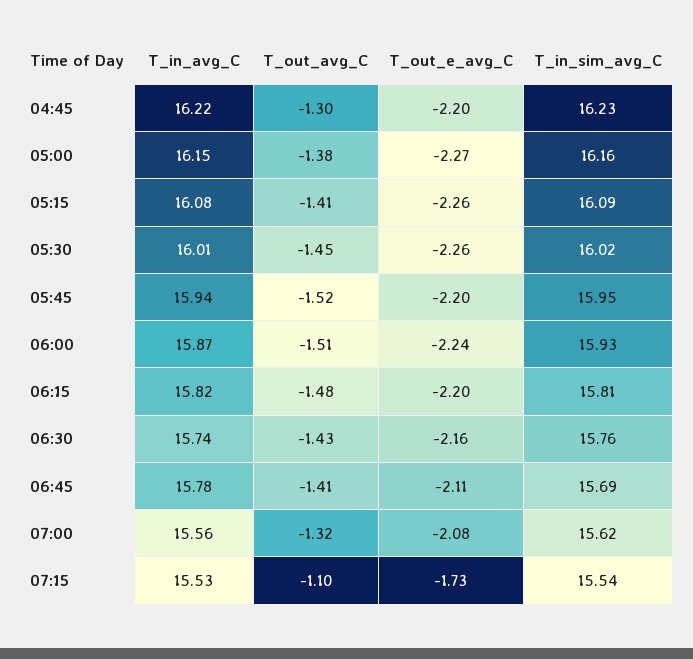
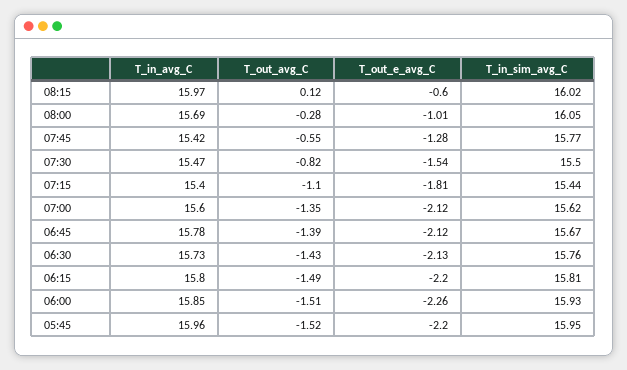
T_in_avg_C, 04:45: 16.22 -> none
T_out_avg_C, 04:45: -1.3 -> none
T_out_e_avg_C, 04:45: -2.2 -> none
T_in_sim_avg_C, 04:45: 16.23 -> none
T_in_avg_C, 05:00: 16.15 -> none
T_out_avg_C, 05:00: -1.38 -> none
T_out_e_avg_C, 05:00: -2.27 -> none
T_in_sim_avg_C, 05:00: 16.16 -> none
T_in_avg_C, 05:15: 16.08 -> none
T_out_avg_C, 05:15: -1.41 -> none
T_out_e_avg_C, 05:15: -2.26 -> none
T_in_sim_avg_C, 05:15: 16.09 -> none
T_in_avg_C, 05:30: 16.01 -> none
T_out_avg_C, 05:30: -1.45 -> none
T_out_e_avg_C, 05:30: -2.26 -> none
T_in_sim_avg_C, 05:30: 16.02 -> none
T_in_avg_C, 05:45: 15.94 -> 15.96
T_in_avg_C, 06:00: 15.87 -> 15.85
T_out_e_avg_C, 06:00: -2.24 -> -2.26
T_in_avg_C, 06:15: 15.82 -> 15.8
T_out_avg_C, 06:15: -1.48 -> -1.49
T_in_avg_C, 06:30: 15.74 -> 15.73
T_out_e_avg_C, 06:30: -2.16 -> -2.13
T_out_avg_C, 06:45: -1.41 -> -1.39
T_out_e_avg_C, 06:45: -2.11 -> -2.12
T_in_sim_avg_C, 06:45: 15.69 -> 15.67
T_in_avg_C, 07:00: 15.56 -> 15.6
T_out_avg_C, 07:00: -1.32 -> -1.35
T_out_e_avg_C, 07:00: -2.08 -> -2.12
T_in_avg_C, 07:15: 15.53 -> 15.4
T_out_e_avg_C, 07:15: -1.73 -> -1.81
T_in_sim_avg_C, 07:15: 15.54 -> 15.44
T_in_avg_C, 08:15: none -> 15.97
T_out_avg_C, 08:15: none -> 0.12
T_out_e_avg_C, 08:15: none -> -0.6
T_in_sim_avg_C, 08:15: none -> 16.02
T_in_avg_C, 08:00: none -> 15.69
T_out_avg_C, 08:00: none -> -0.28
T_out_e_avg_C, 08:00: none -> -1.01
T_in_sim_avg_C, 08:00: none -> 16.05
T_in_avg_C, 07:45: none -> 15.42
T_out_avg_C, 07:45: none -> -0.55
T_out_e_avg_C, 07:45: none -> -1.28
T_in_sim_avg_C, 07:45: none -> 15.77
T_in_avg_C, 07:30: none -> 15.47
T_out_avg_C, 07:30: none -> -0.82
T_out_e_avg_C, 07:30: none -> -1.54
T_in_sim_avg_C, 07:30: none -> 15.5

